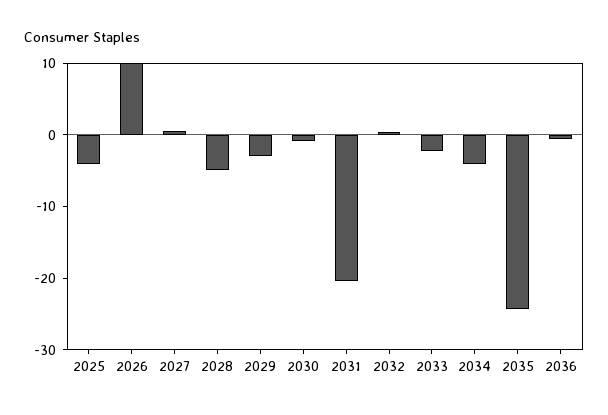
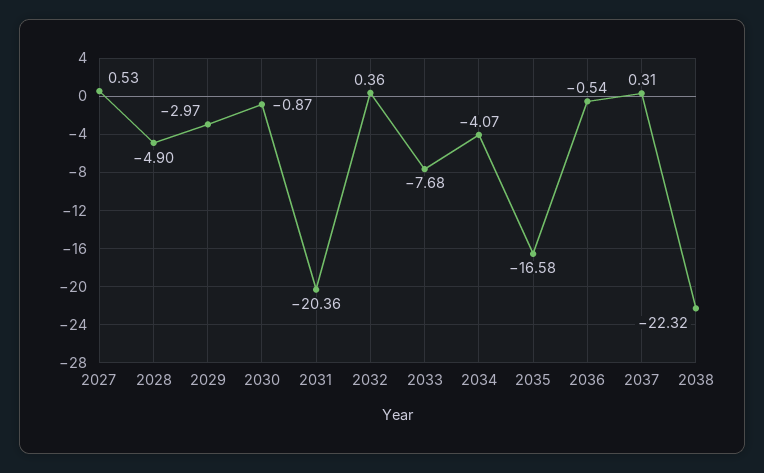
2025: -4 -> none
2026: 10 -> none
2033: -2 -> -7.68
2035: -24 -> -16.58
2037: none -> 0.31
2038: none -> -22.32

